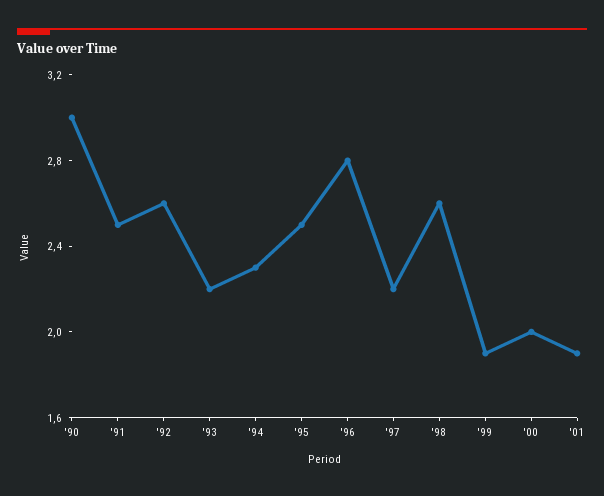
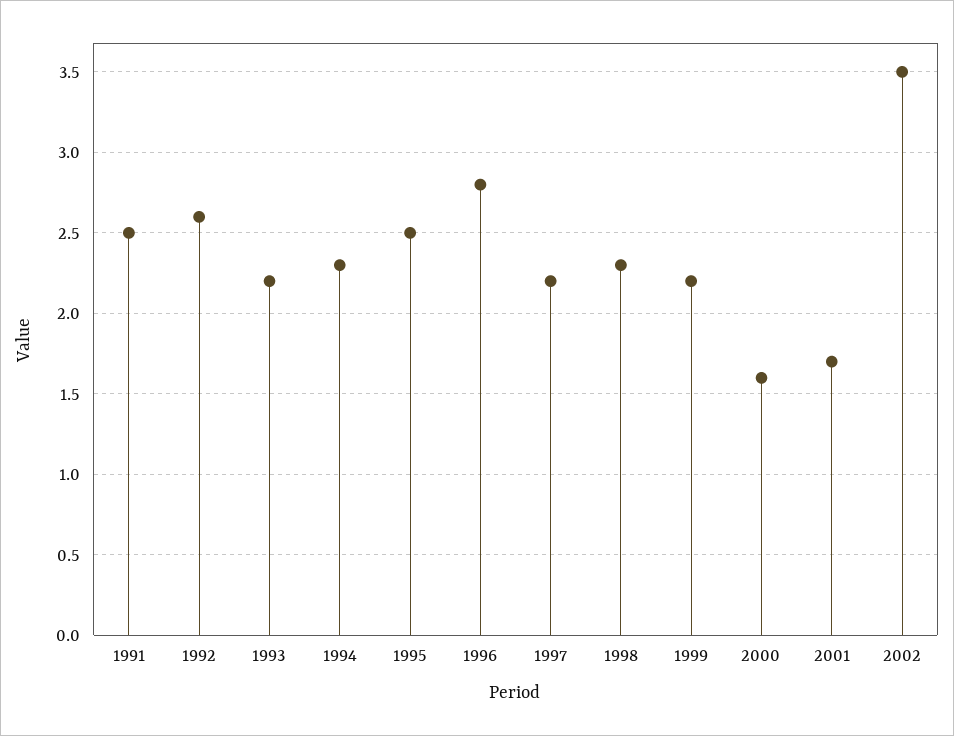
'90: 3 -> none
'98: 2.6 -> 2.3
'99: 1.9 -> 2.2
'00: 2 -> 1.6
'01: 1.9 -> 1.7
2002: none -> 3.5

